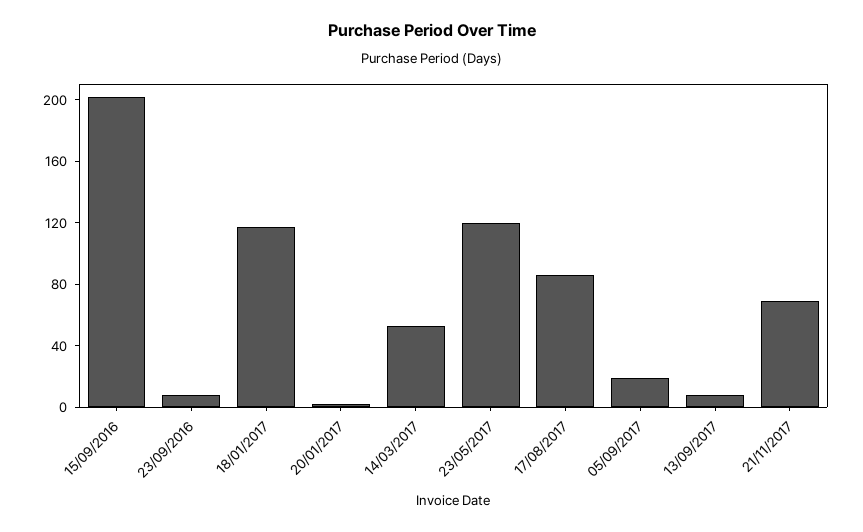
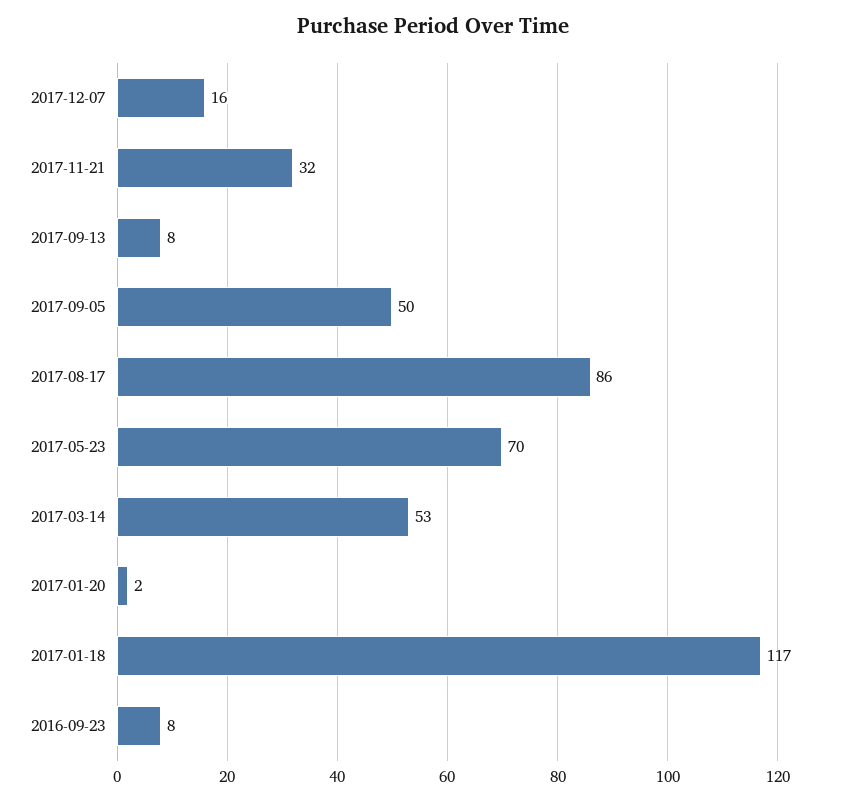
15/09/2016: 200 -> none
23/05/2017: 120 -> 70
05/09/2017: 20 -> 50
21/11/2017: 70 -> 32
2017-12-07: none -> 16

